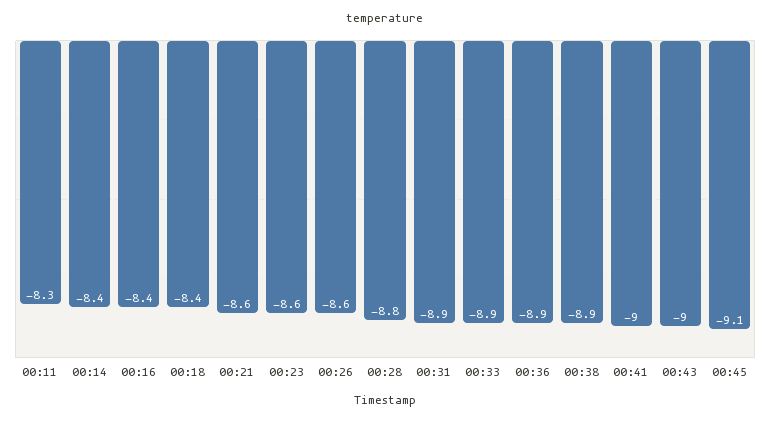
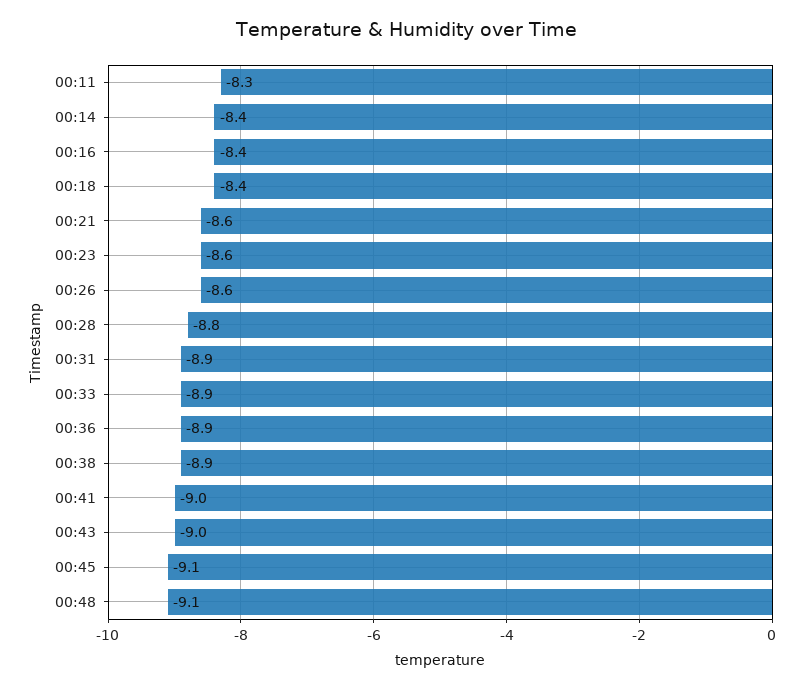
00:48: none -> -9.1

